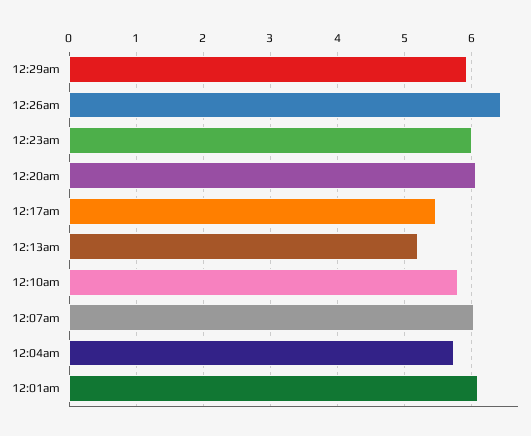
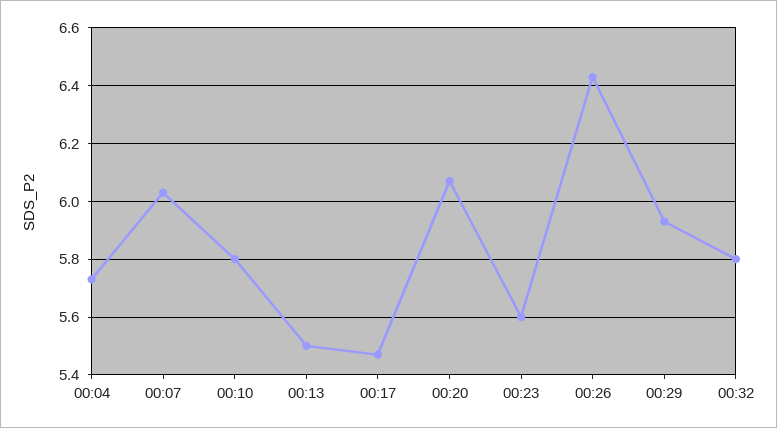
12:23am: 6 -> 5.6
12:13am: 5.2 -> 5.5
12:01am: 6.1 -> none
00:32: none -> 5.8

